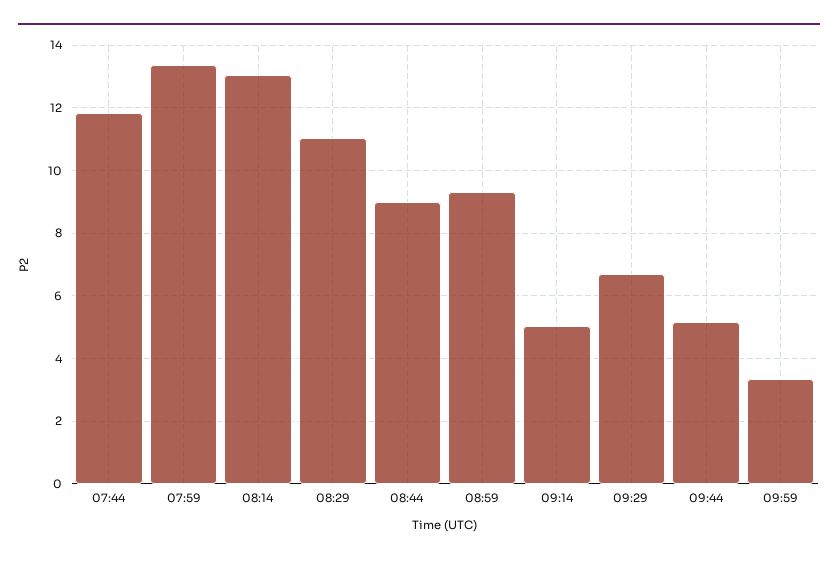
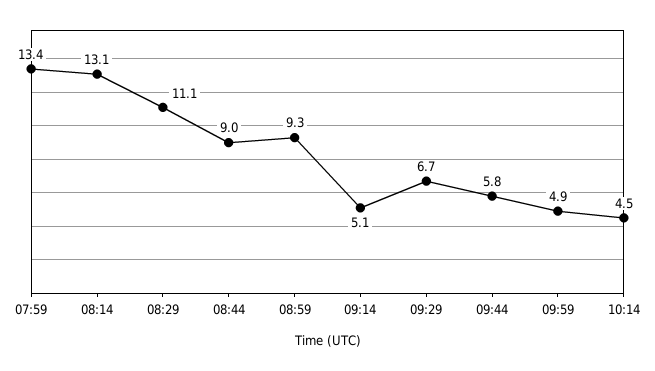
07:44: 11.8 -> none
09:44: 5.2 -> 5.8
09:59: 3.4 -> 4.9
10:14: none -> 4.5

